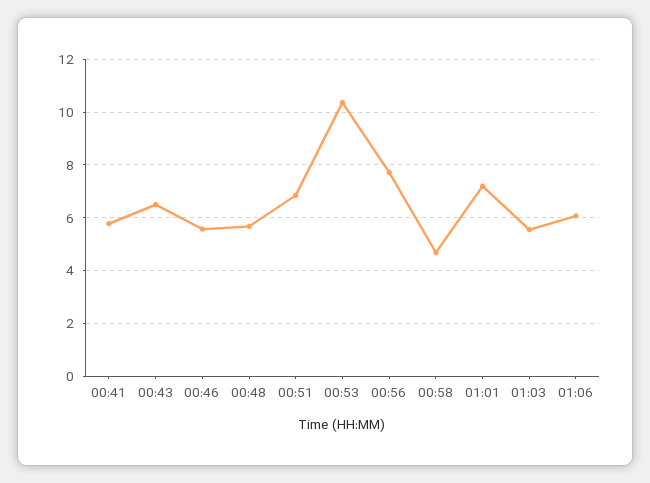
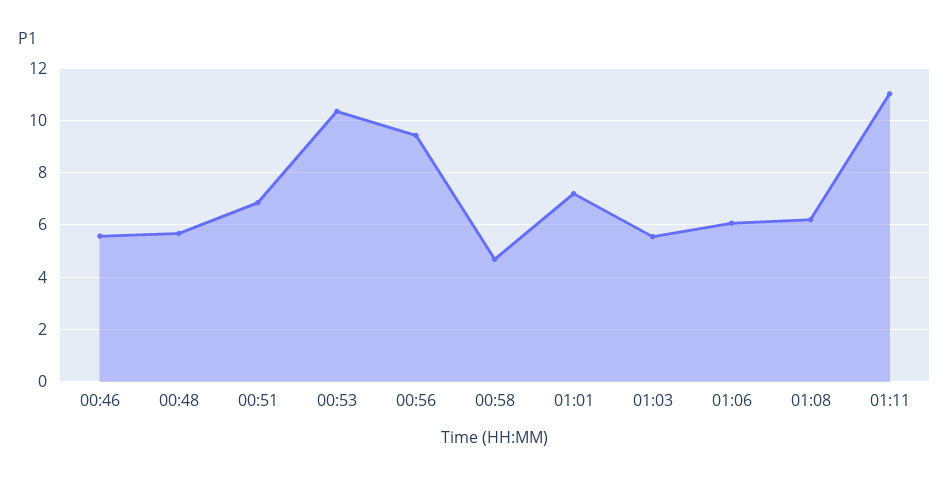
00:41: 5.75 -> none
00:43: 6.5 -> none
00:56: 7.75 -> 9.5
01:08: none -> 6.25
01:11: none -> 11

